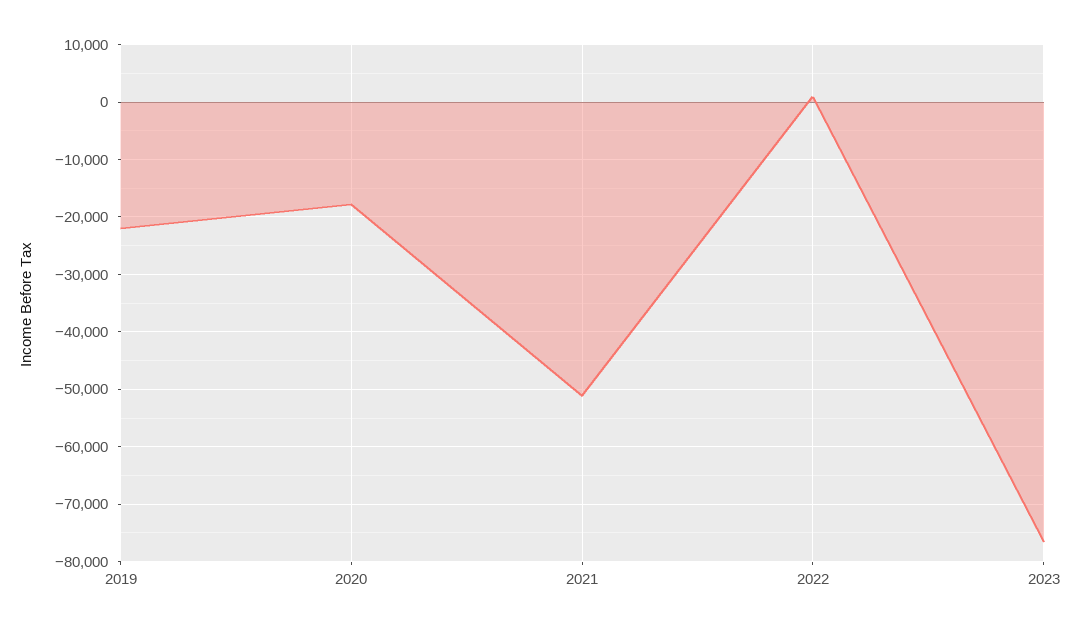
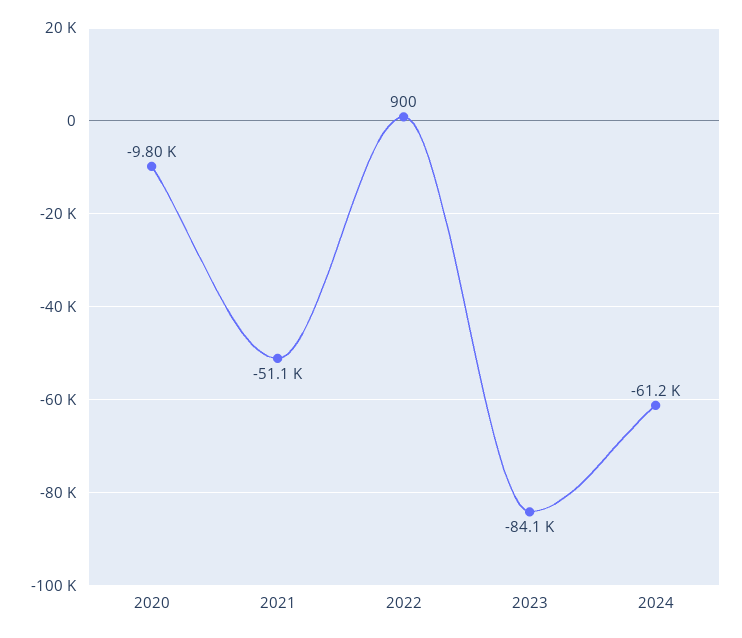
2019: -22000 -> none
2020: -18000 -> -9800
2023: -76000 -> -84100
2024: none -> -61200

